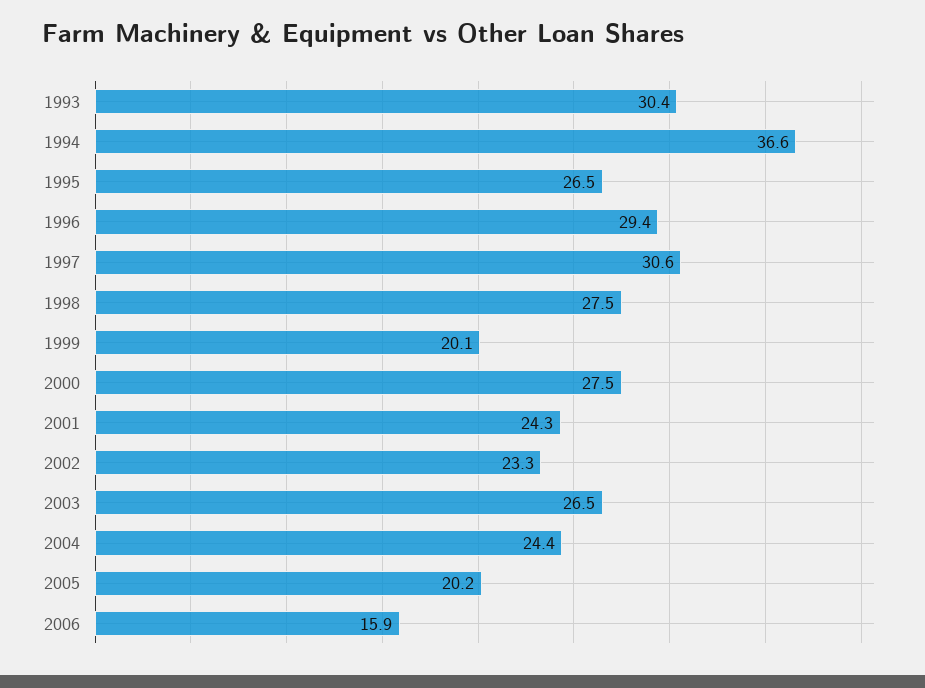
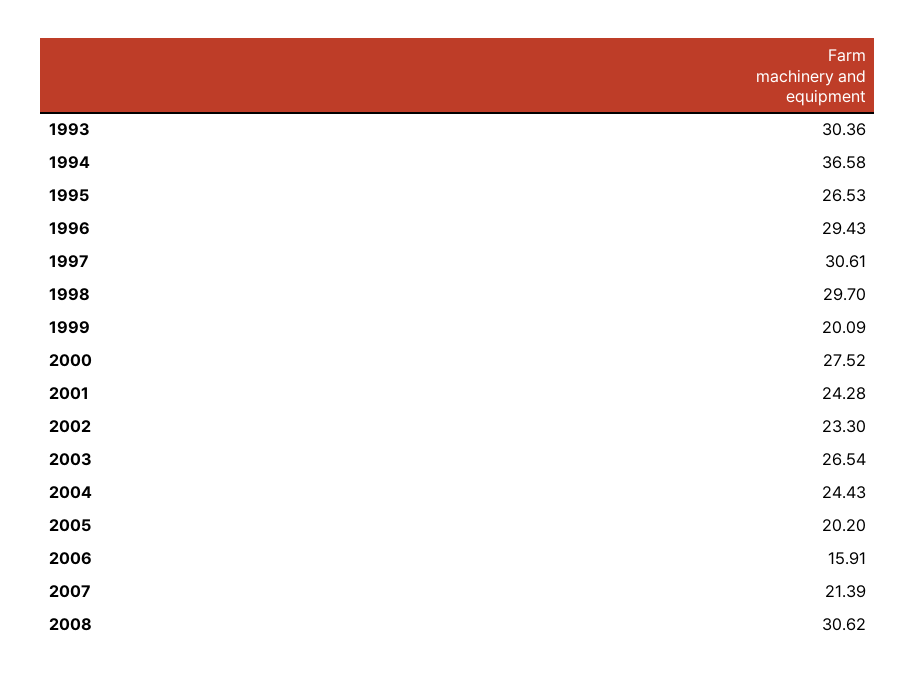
1998: 27.5 -> 29.7
2007: none -> 21.39
2008: none -> 30.62

